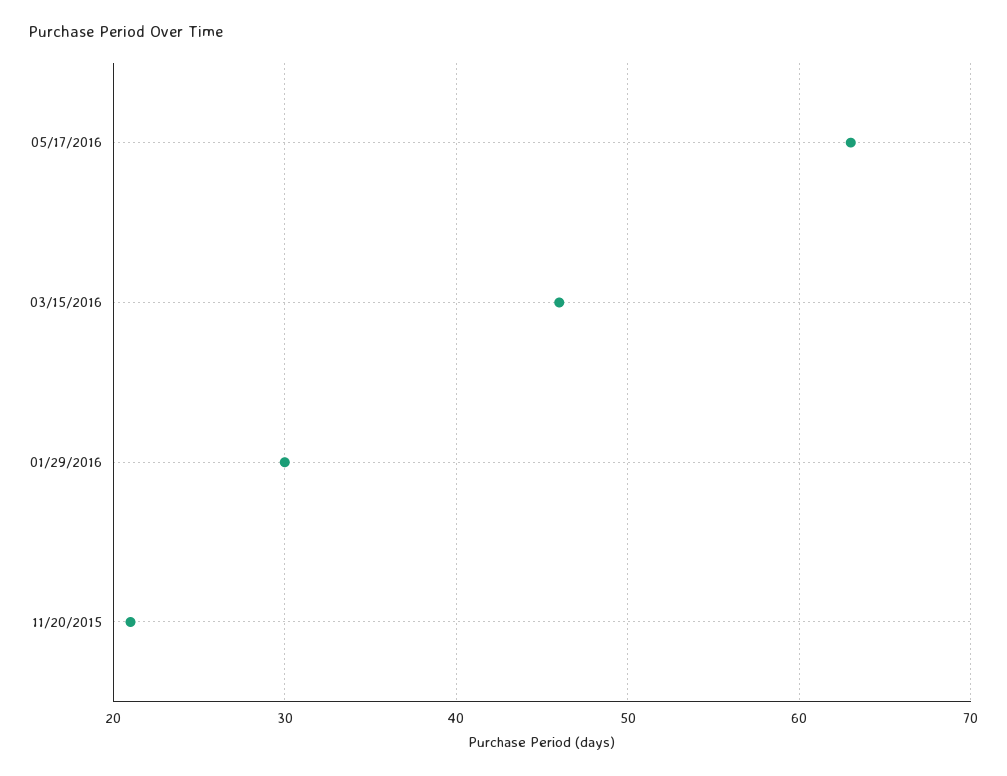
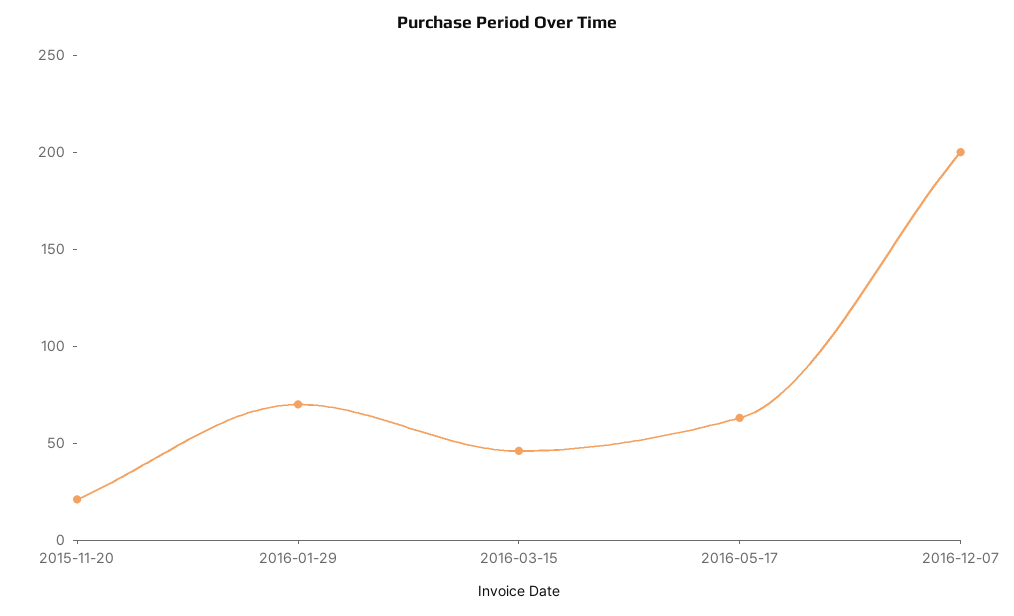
01/29/2016: 30 -> 70
2016-12-07: none -> 200

